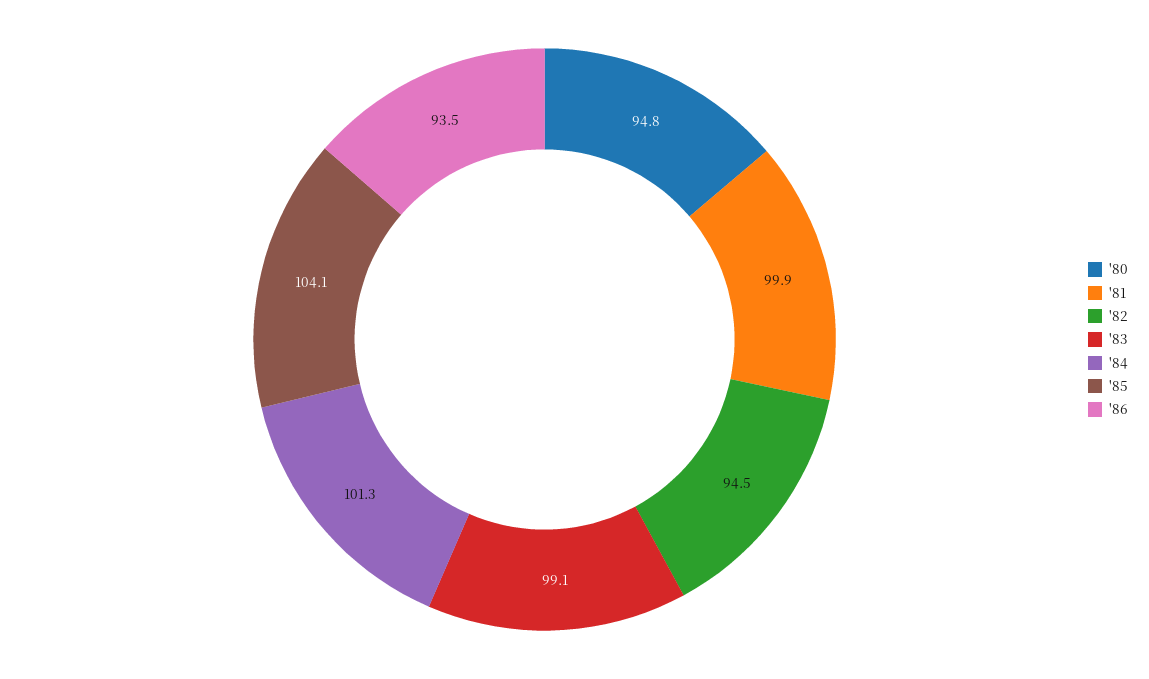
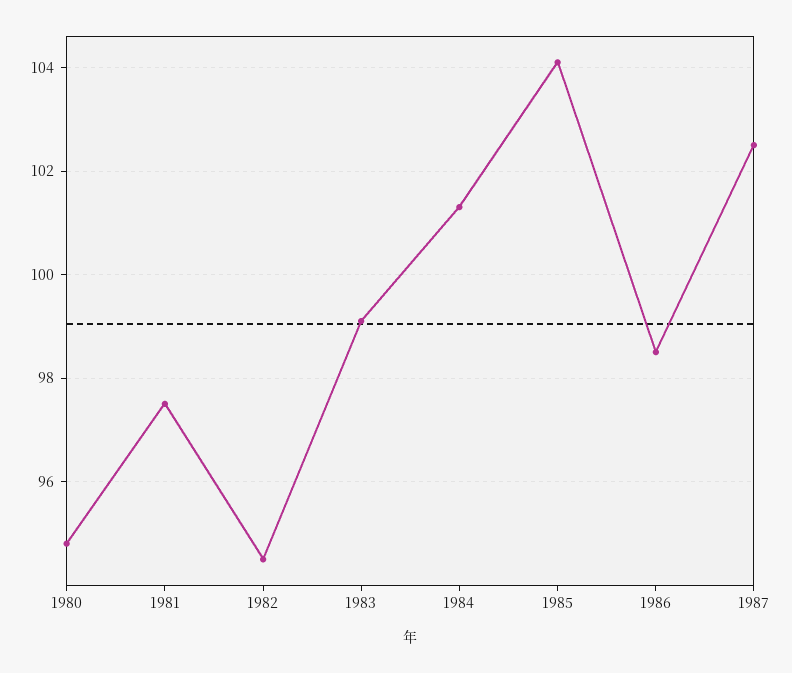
'81: 99.9 -> 97.5
'86: 93.5 -> 98.5
1987: none -> 102.5

